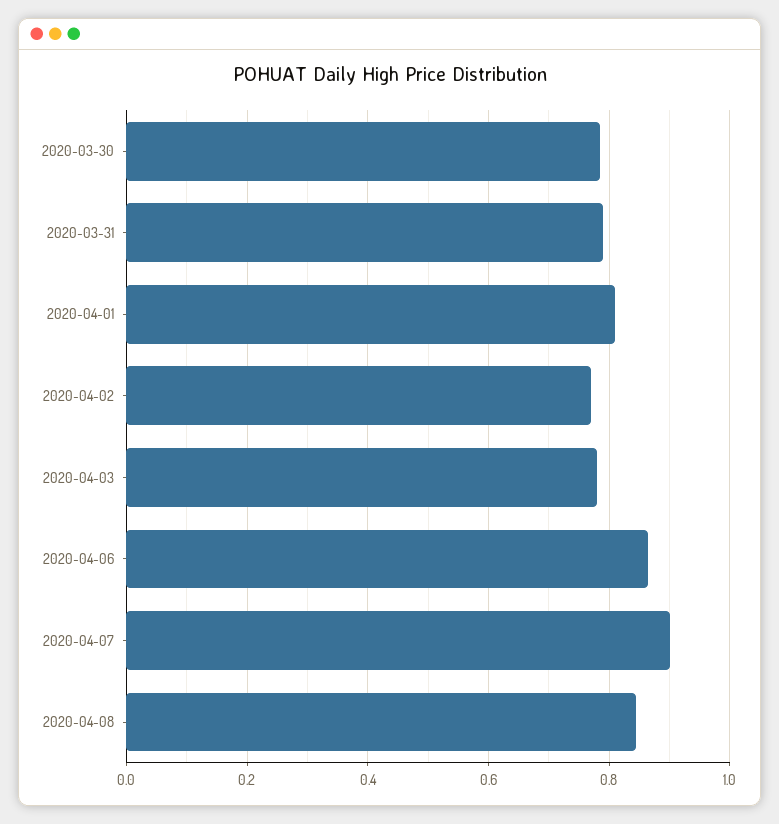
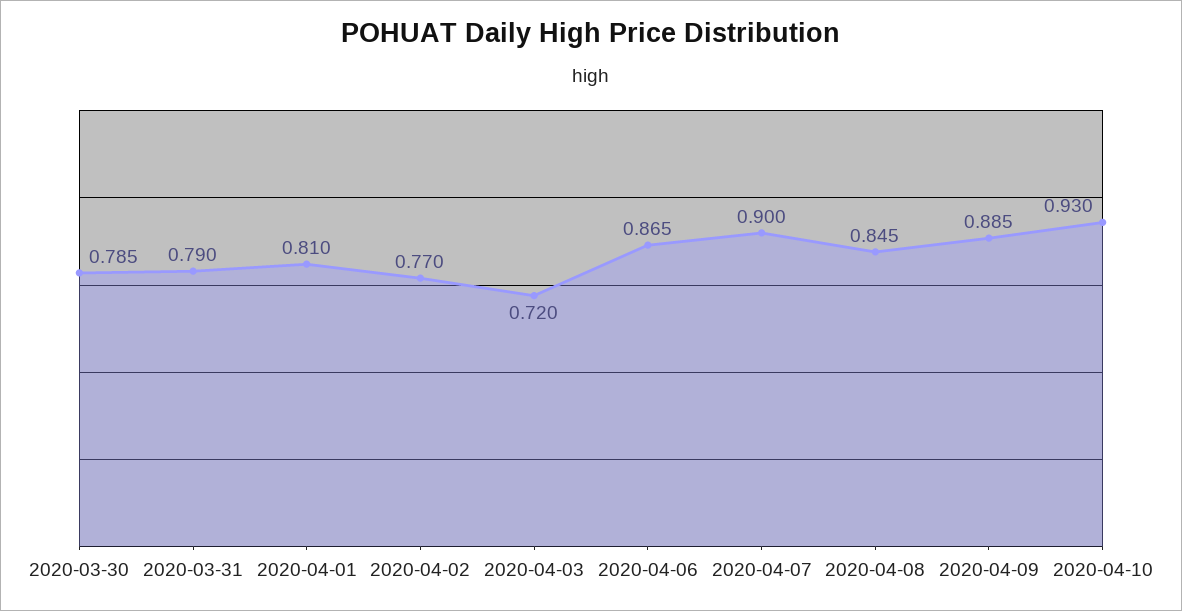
2020-04-03: 0.78 -> 0.72
2020-04-09: none -> 0.885
2020-04-10: none -> 0.93

